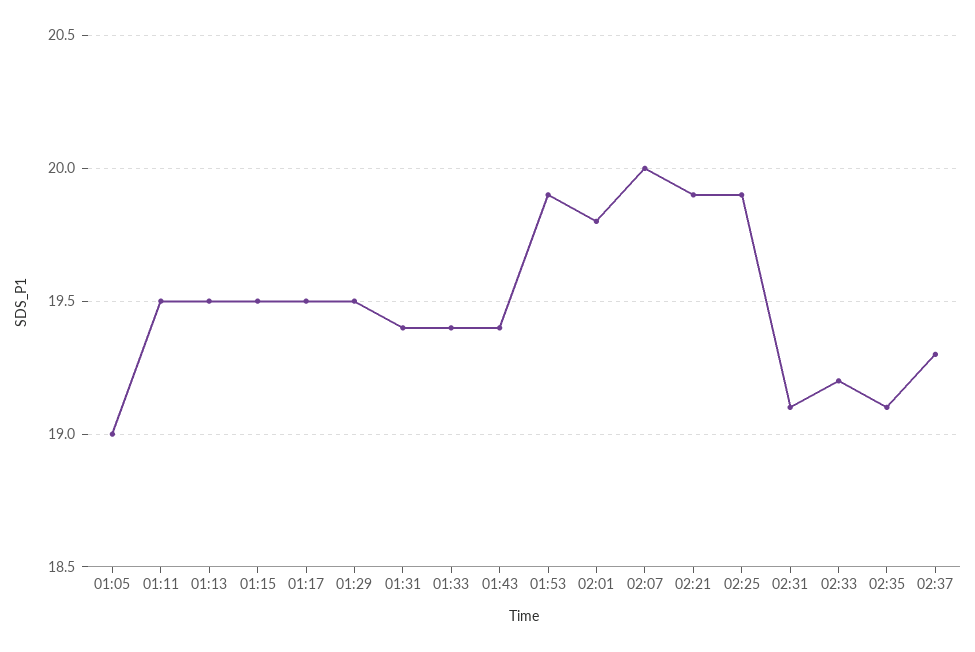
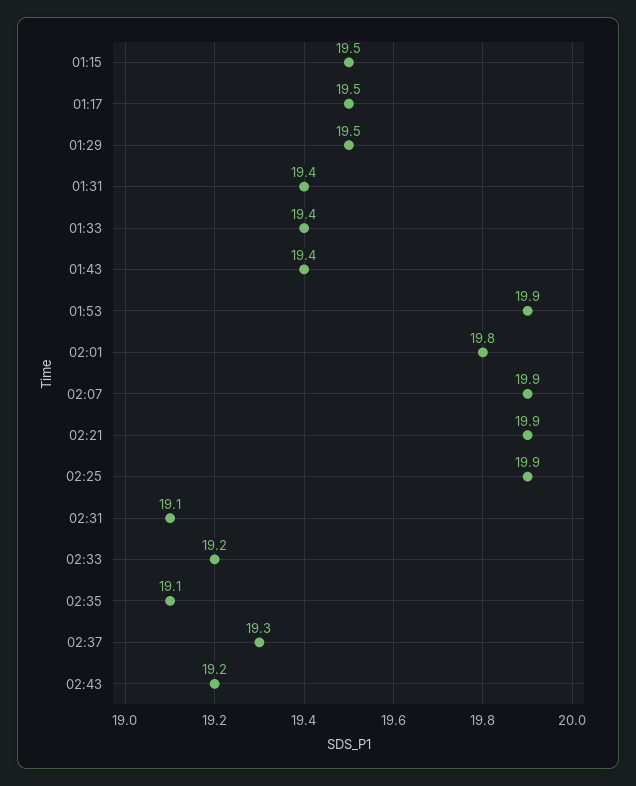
01:05: 19 -> none
01:11: 19.5 -> none
01:13: 19.5 -> none
02:07: 20 -> 19.9
02:43: none -> 19.2

